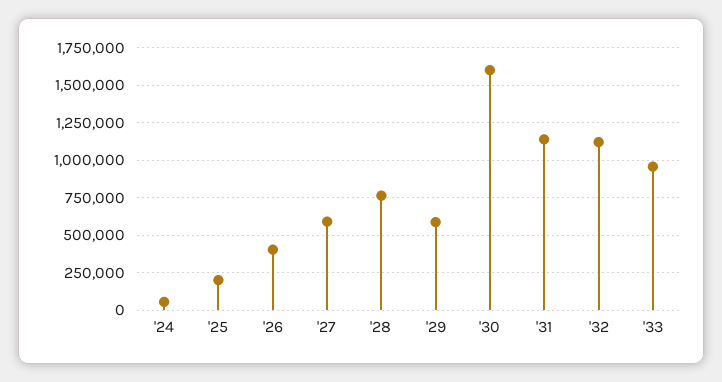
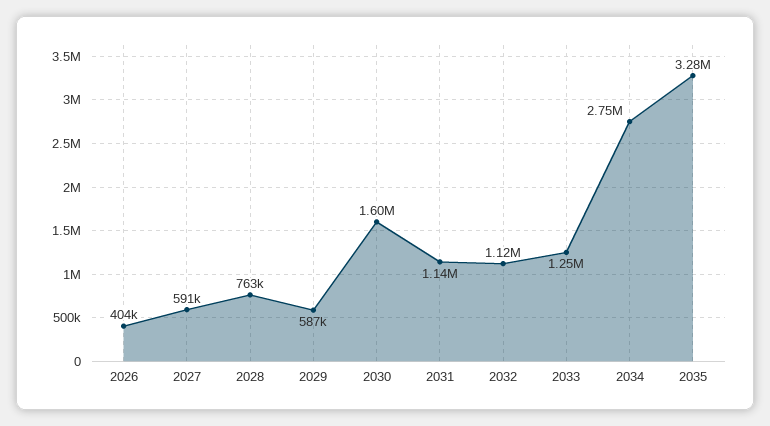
'24: 50000 -> none
'25: 200000 -> none
'33: 950000 -> 1250000
2034: none -> 2750000
2035: none -> 3280000

